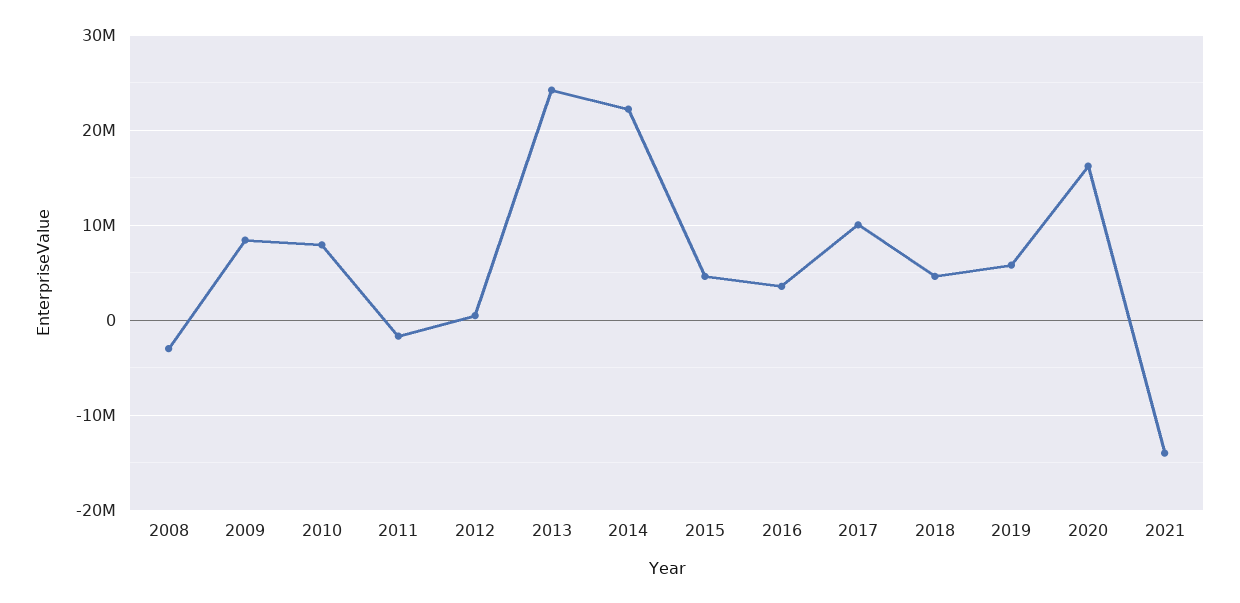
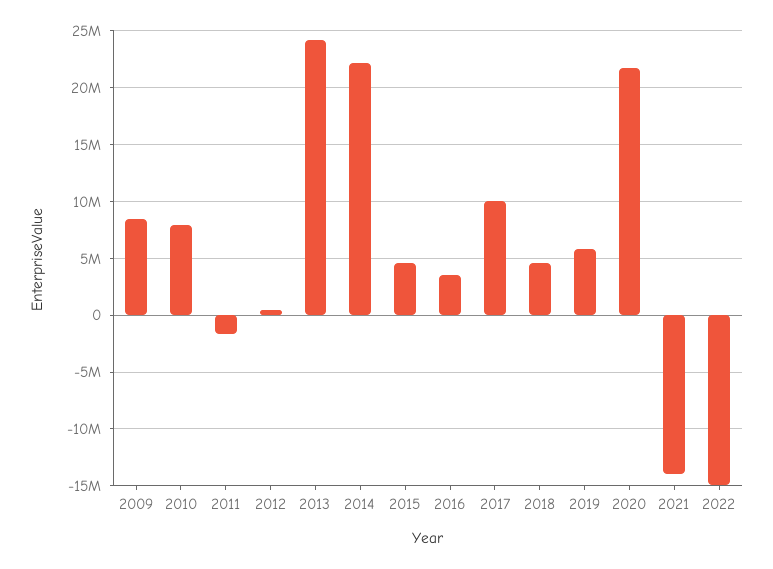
2008: -3000000 -> none
2020: 16000000 -> 22000000
2022: none -> -15000000

